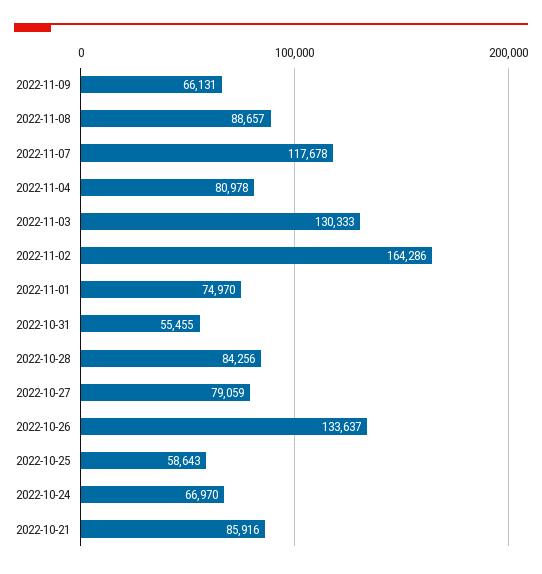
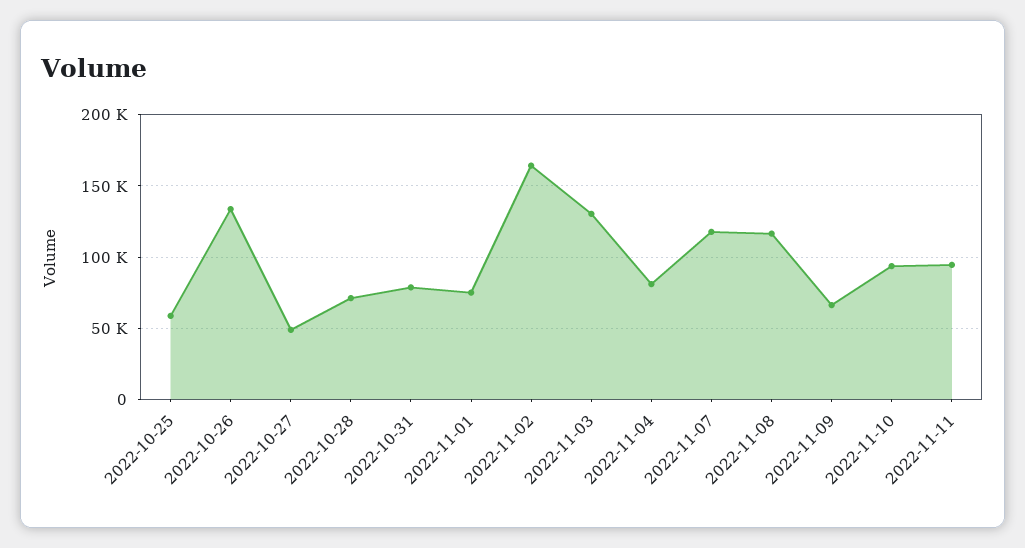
2022-11-08: 88657 -> 115000
2022-10-31: 55455 -> 80000
2022-10-28: 84256 -> 70000
2022-10-27: 79059 -> 50000
2022-10-24: 66970 -> none
2022-10-21: 85916 -> none
2022-11-10: none -> 95000
2022-11-11: none -> 95000

